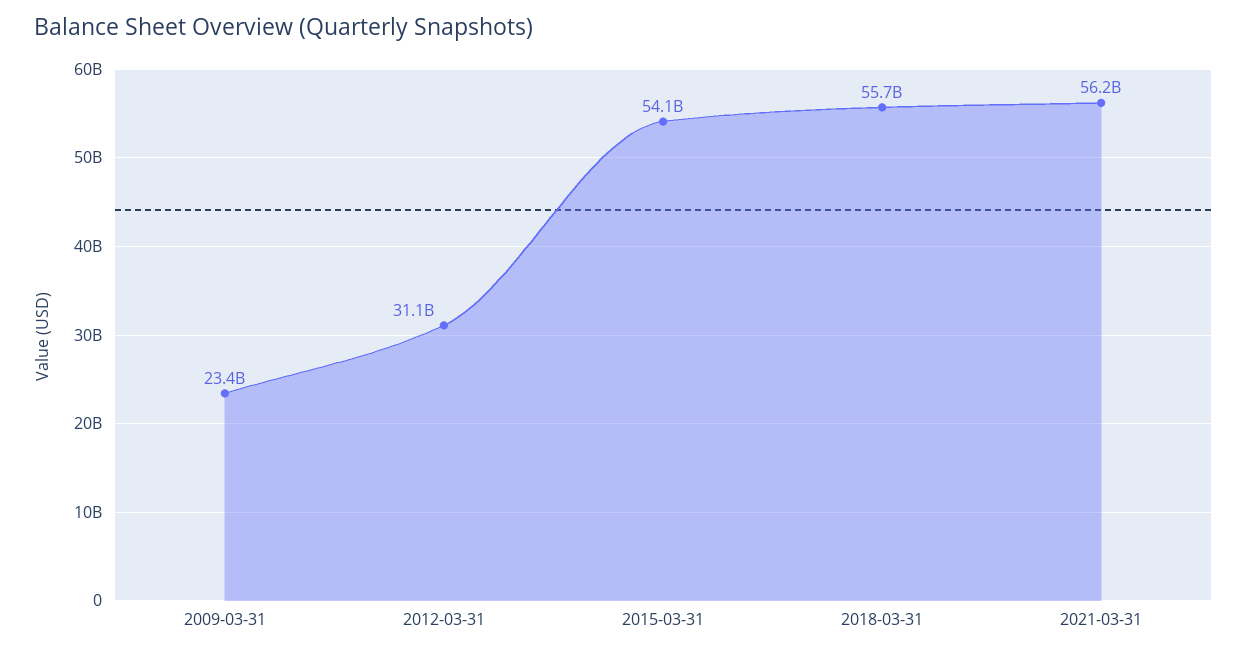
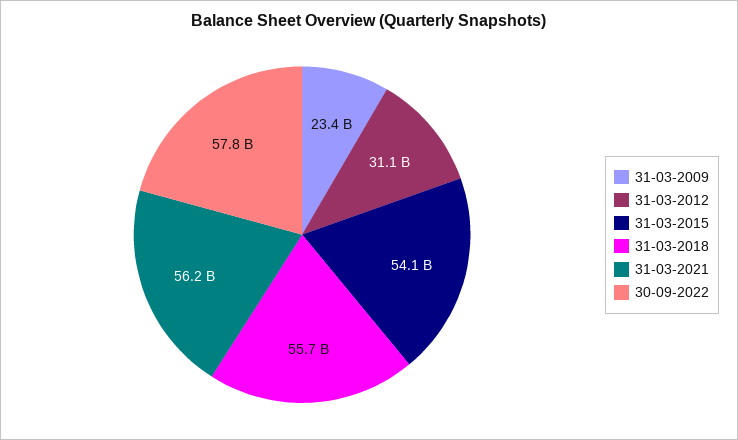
30-09-2022: none -> 57800000000

